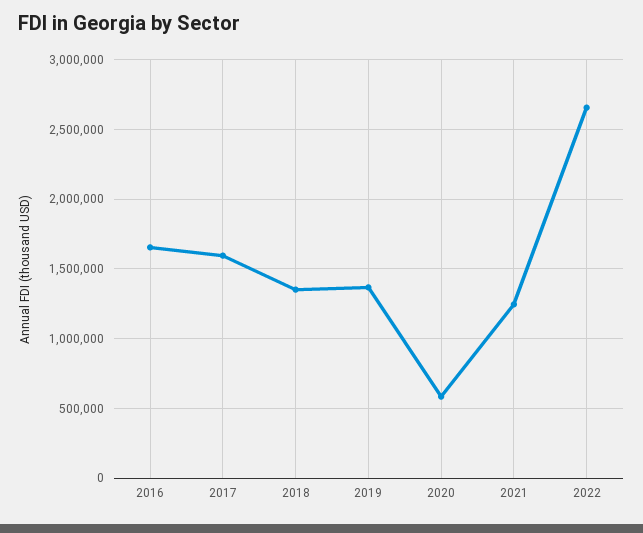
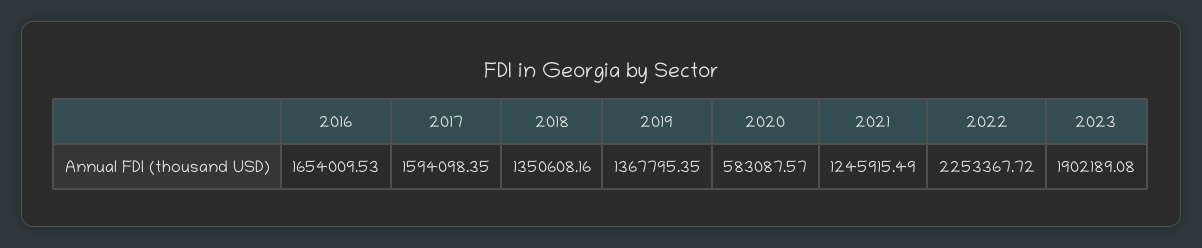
2022: 2650000 -> 2253367.72
2023: none -> 1902189.08

